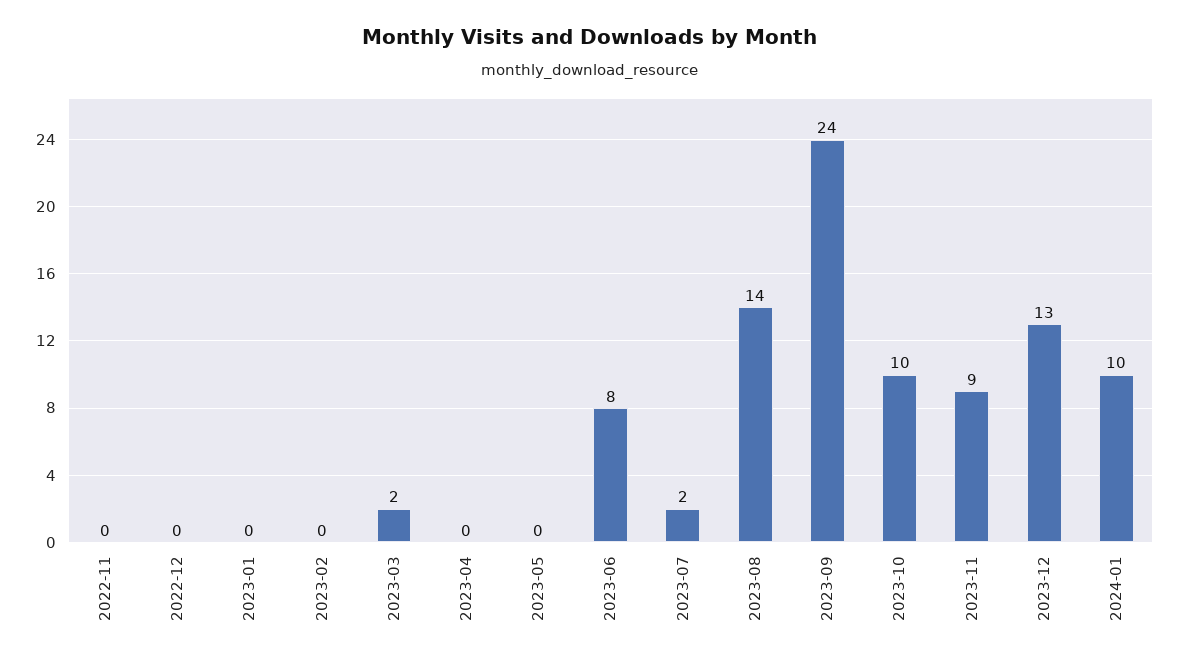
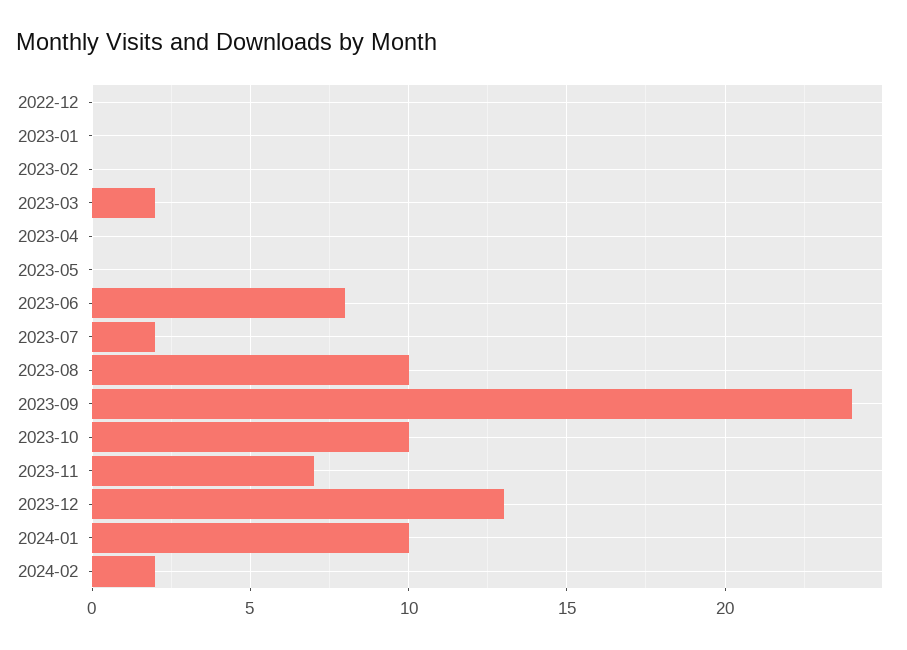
2022-11: 0 -> none
2023-08: 14 -> 10
2023-11: 9 -> 7
2024-02: none -> 2

